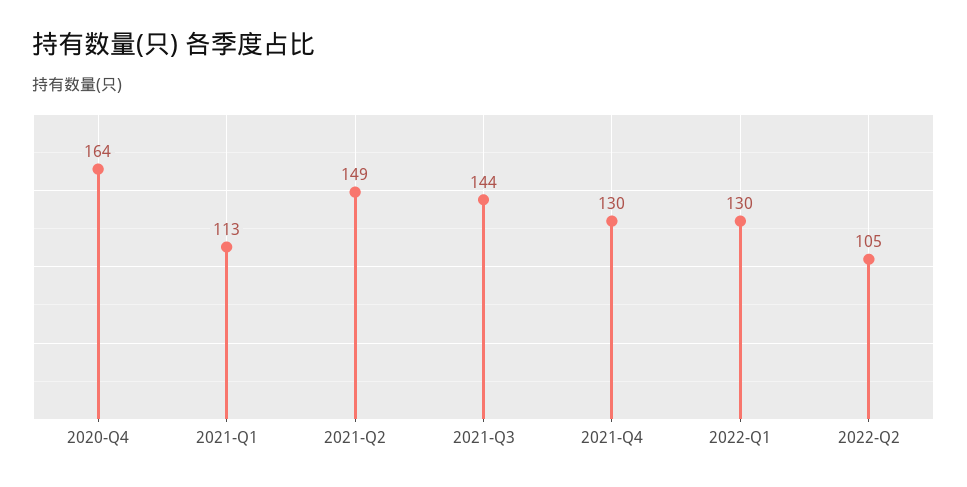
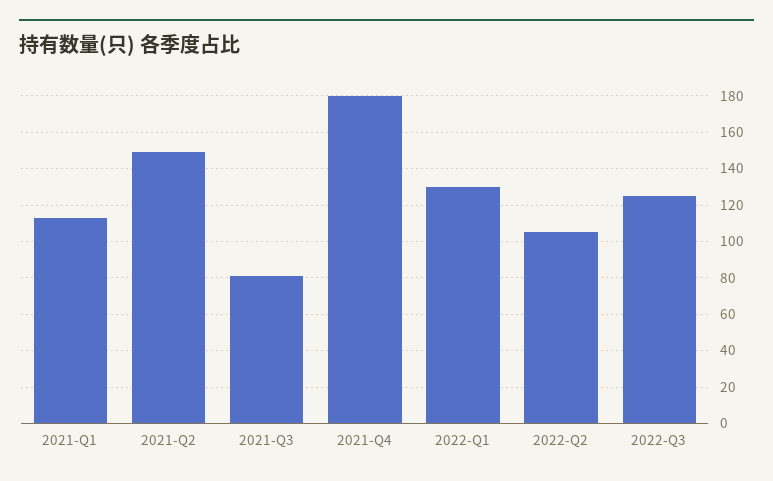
2020-Q4: 164 -> none
2021-Q3: 144 -> 80
2021-Q4: 130 -> 180
2022-Q3: none -> 125

